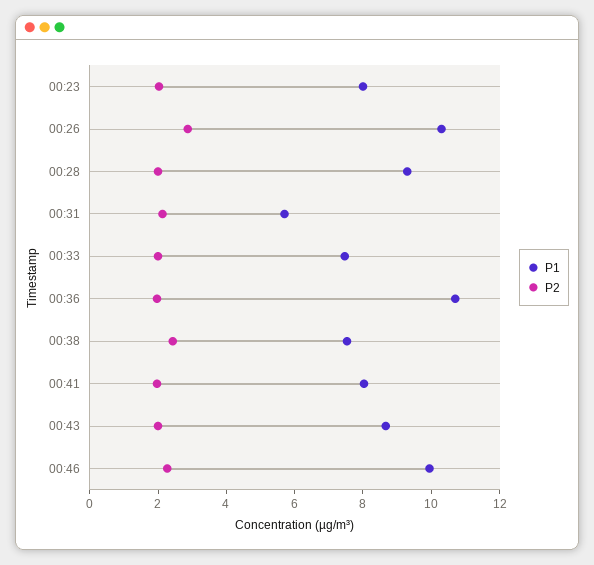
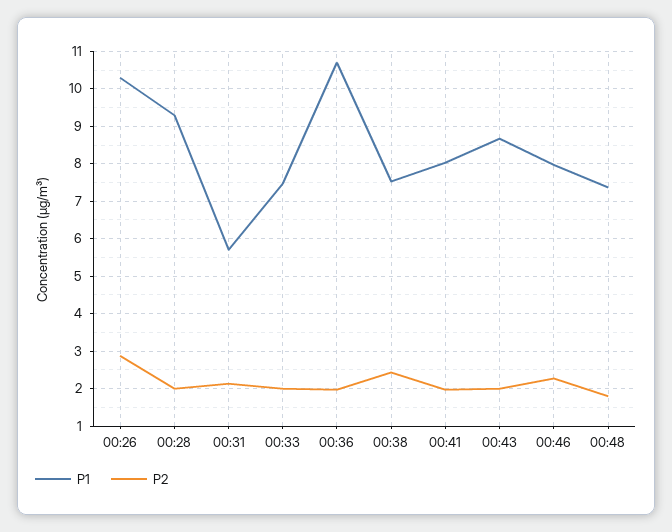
P1, 00:23: 8 -> none
P2, 00:23: 2 -> none
P1, 00:46: 10 -> 8
P1, 00:48: none -> 7.4
P2, 00:48: none -> 1.8

